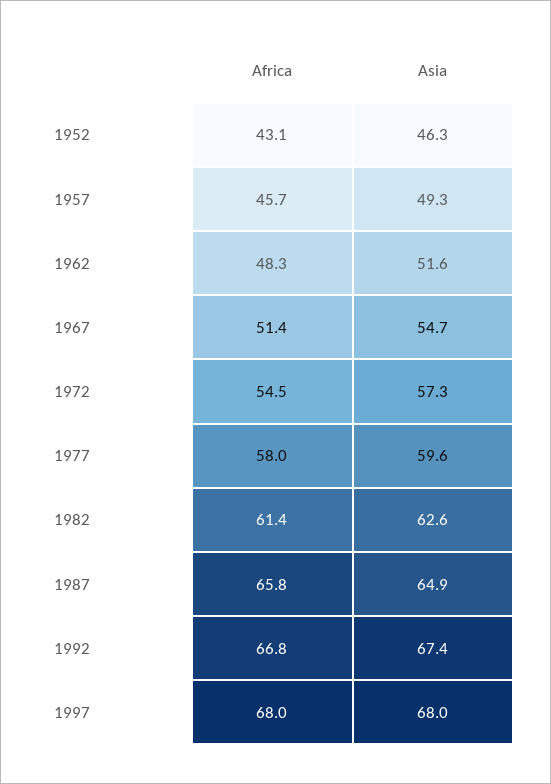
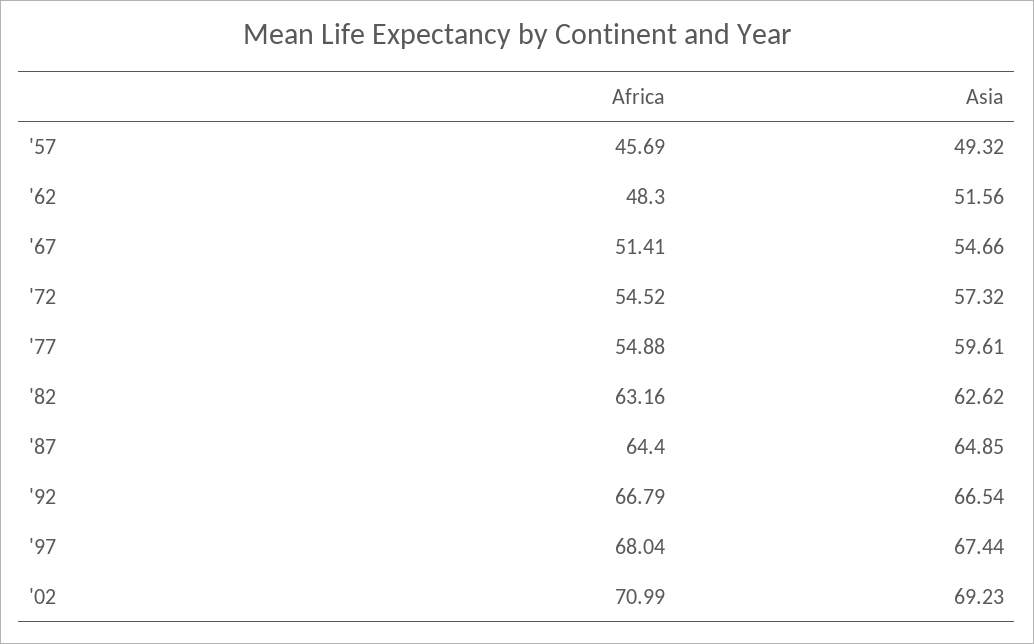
Africa, 1952: 43.1 -> none
Asia, 1952: 46.3 -> none
Africa, 1977: 58 -> 54.88
Africa, 1982: 61.4 -> 63.16
Africa, 1987: 65.8 -> 64.4
Asia, 1992: 67.4 -> 66.54
Asia, 1997: 68 -> 67.44
Africa, '02: none -> 70.99
Asia, '02: none -> 69.23

